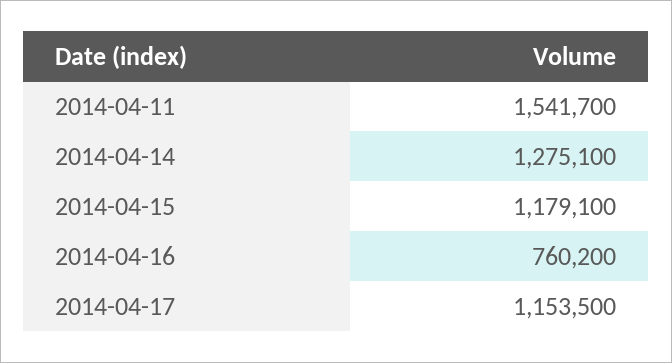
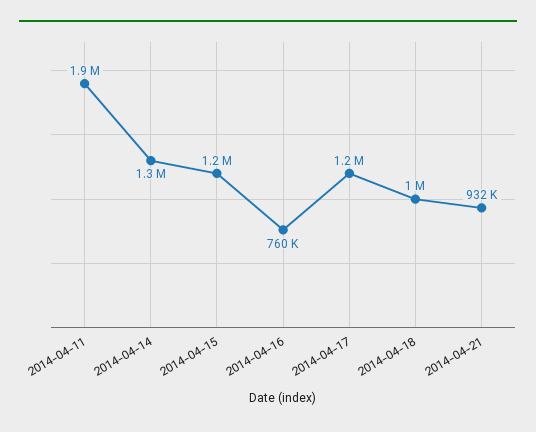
2014-04-11: 1541700 -> 1900000
2014-04-18: none -> 1000000
2014-04-21: none -> 932000

